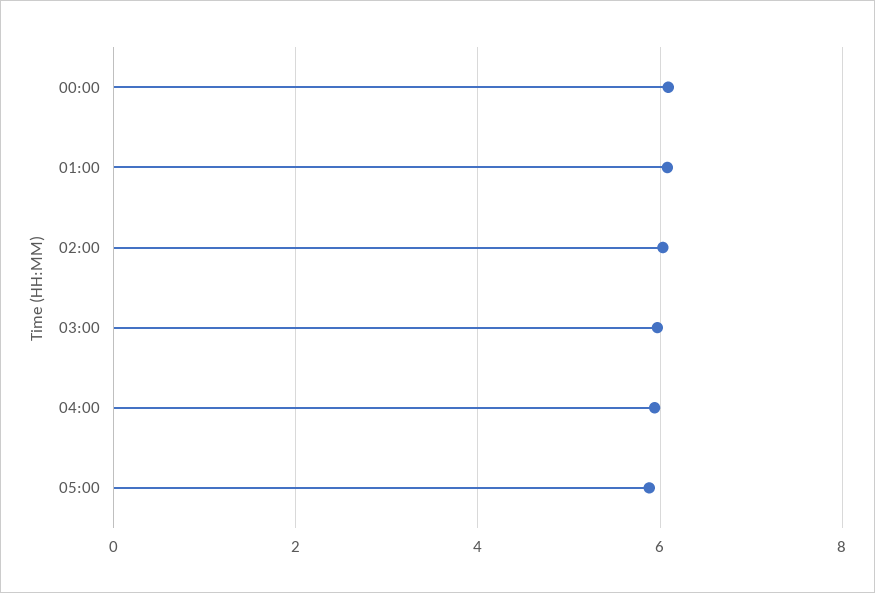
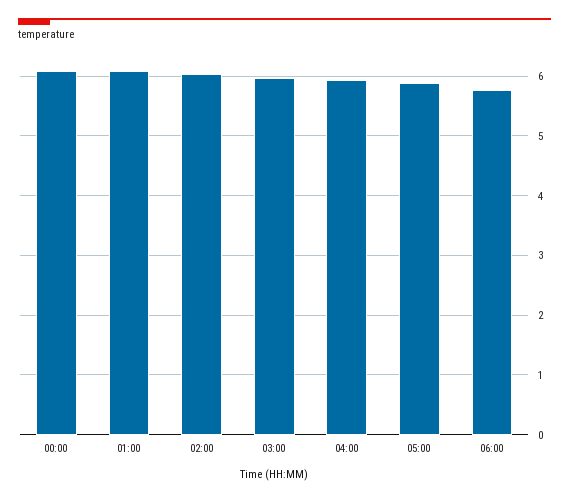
06:00: none -> 5.8

